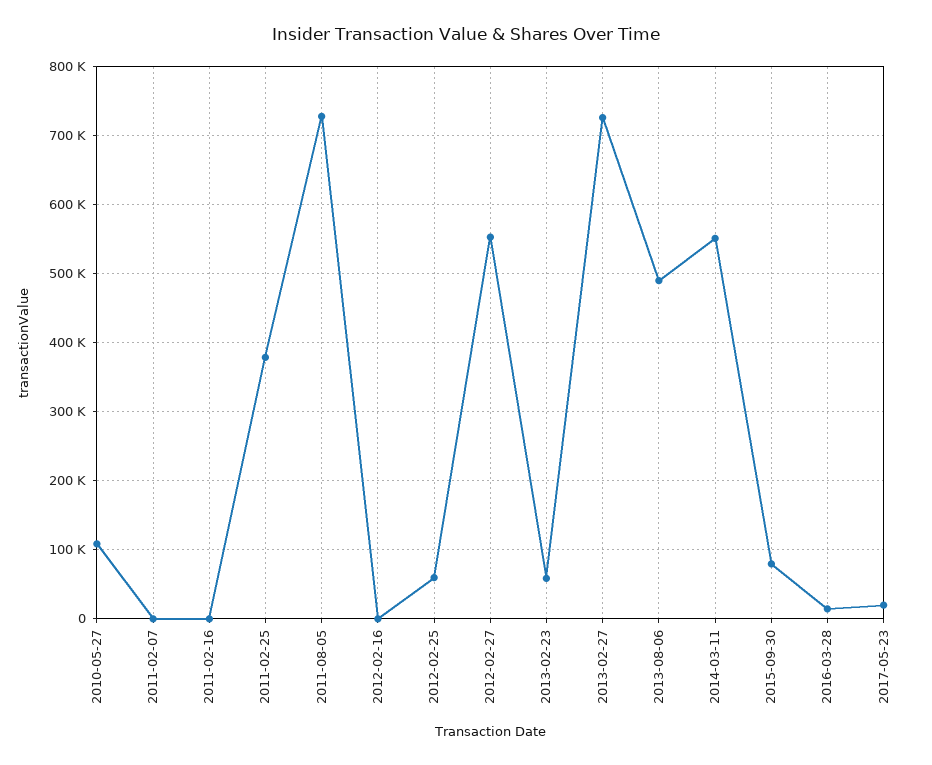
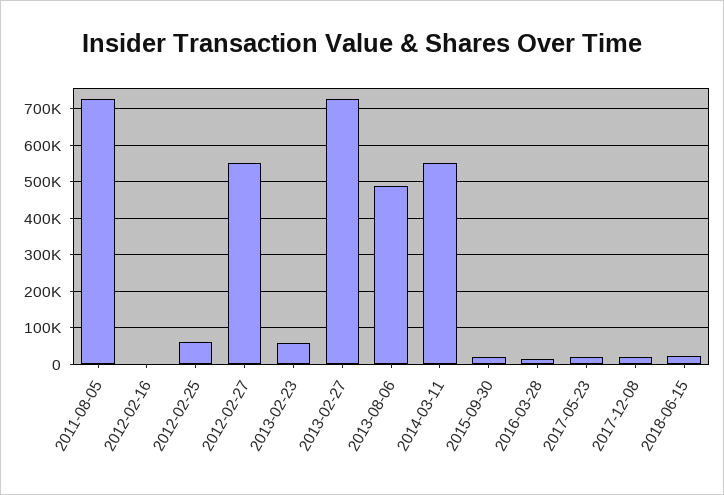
2010-05-27: 110000 -> none
2011-02-07: 0 -> none
2011-02-16: 0 -> none
2011-02-25: 380000 -> none
2015-09-30: 80000 -> 20000
2017-12-08: none -> 20000
2018-06-15: none -> 20000

